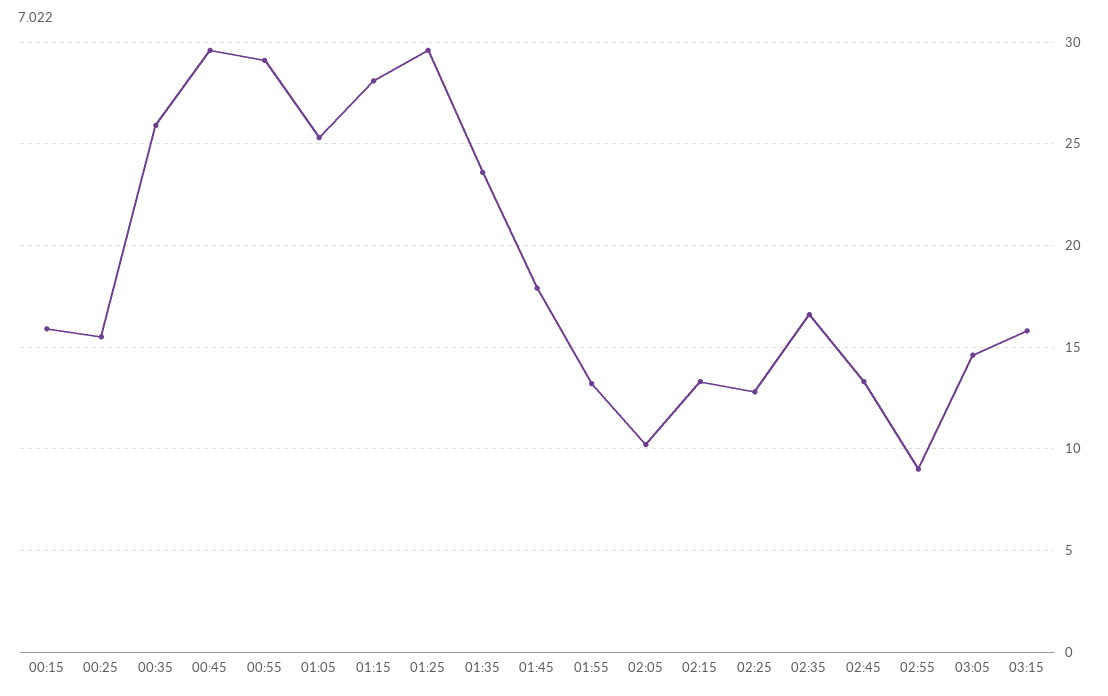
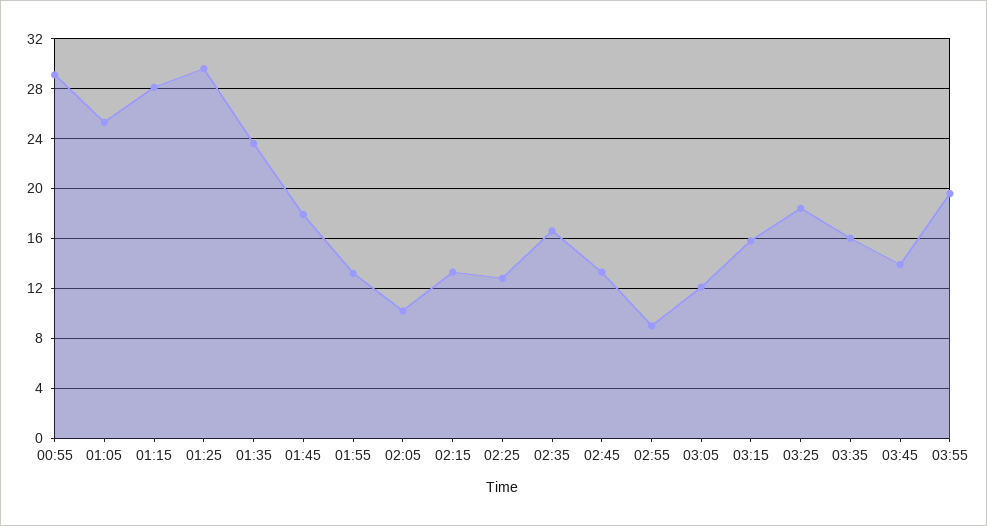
00:15: 16 -> none
00:25: 15.5 -> none
00:35: 26 -> none
00:45: 29.5 -> none
03:05: 14.5 -> 12
03:25: none -> 18.5
03:35: none -> 16
03:45: none -> 14
03:55: none -> 19.5

